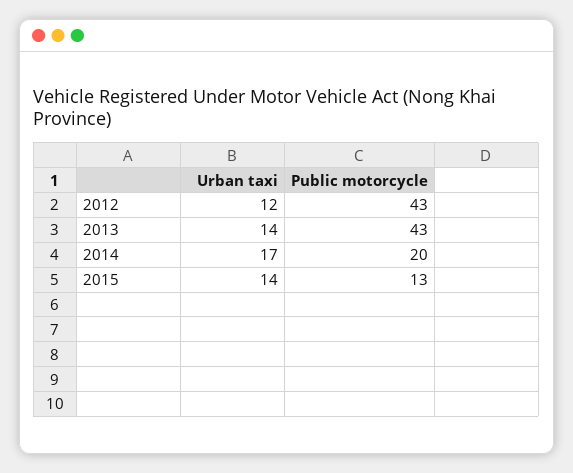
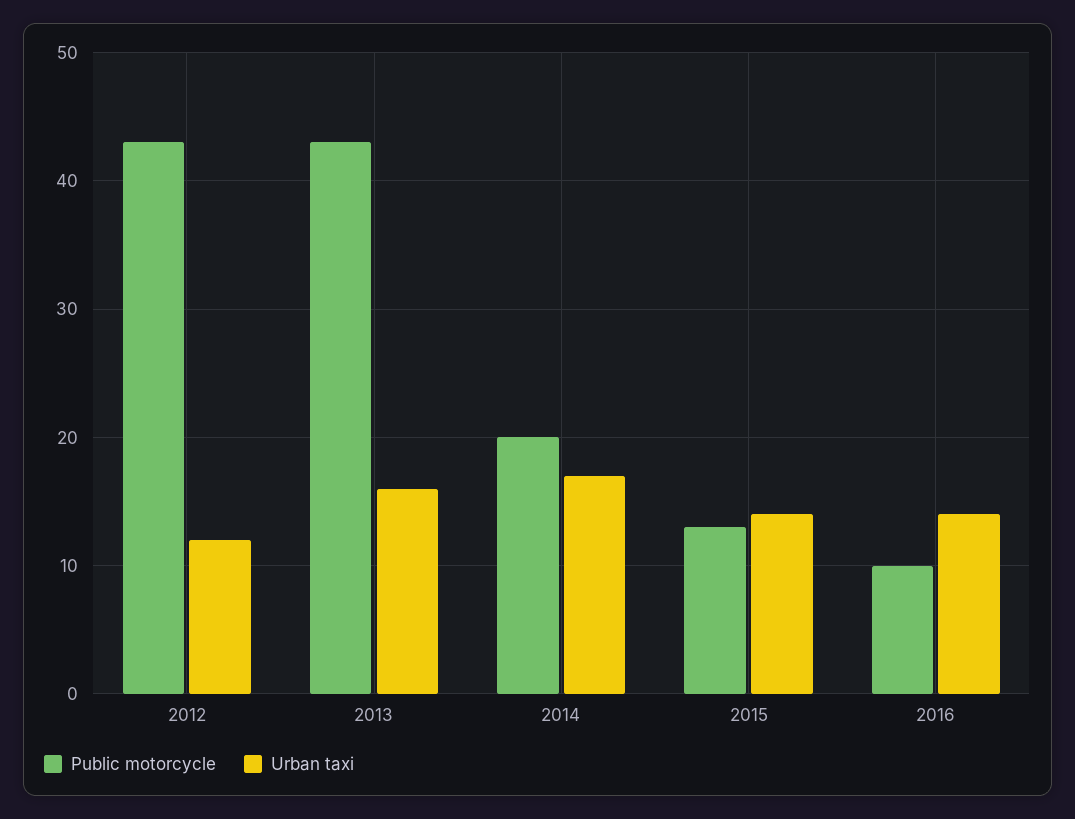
Urban taxi, 2013: 14 -> 16
Public motorcycle, 2016: none -> 10
Urban taxi, 2016: none -> 14

